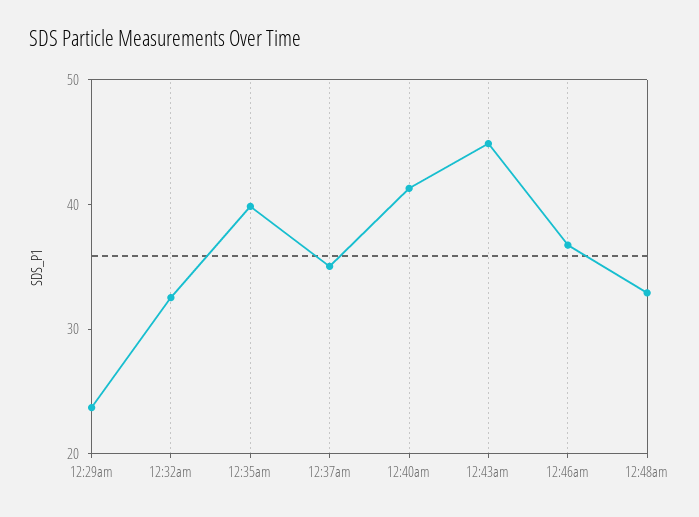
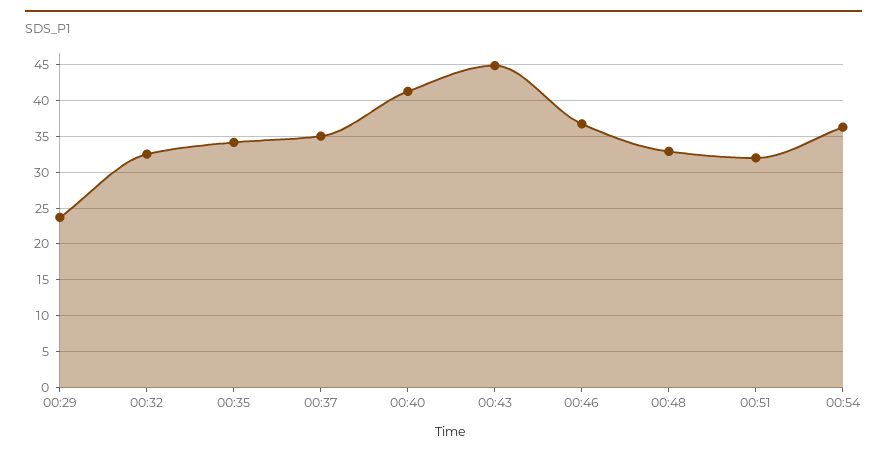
12:35am: 40 -> 34
00:51: none -> 32
00:54: none -> 36

